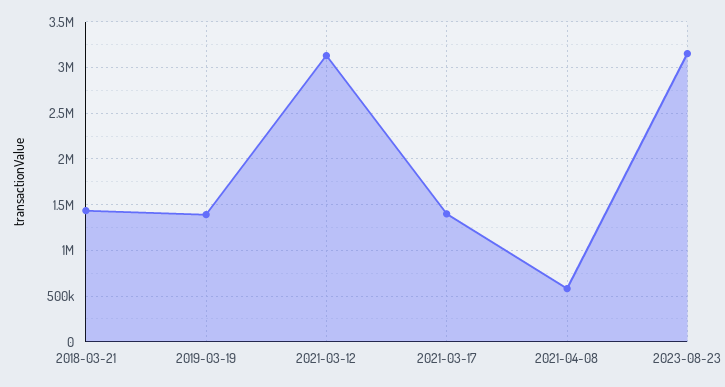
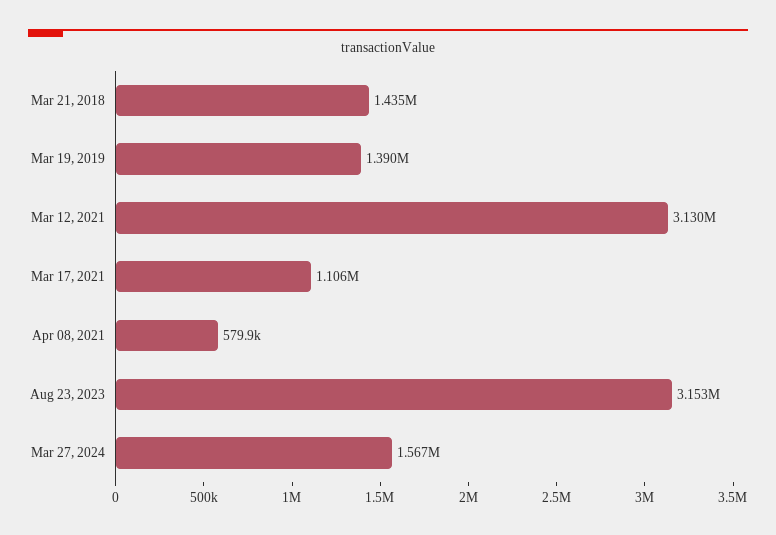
2021-03-17: 1400000 -> 1106000
Mar 27, 2024: none -> 1567000

